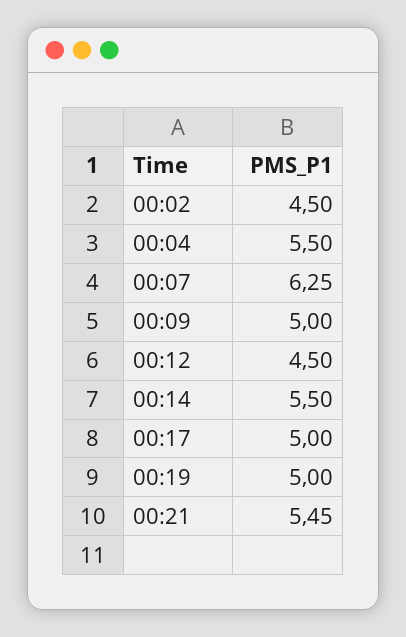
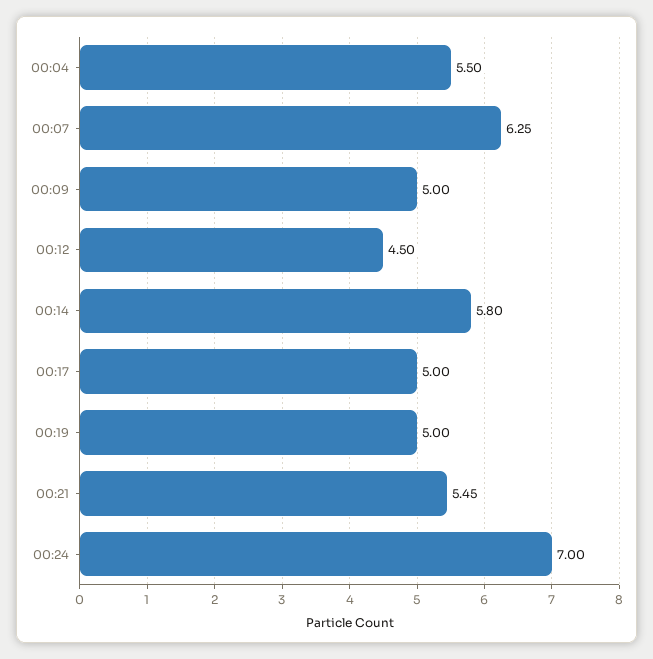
00:02: 4.5 -> none
00:14: 5.5 -> 5.8
00:24: none -> 7

